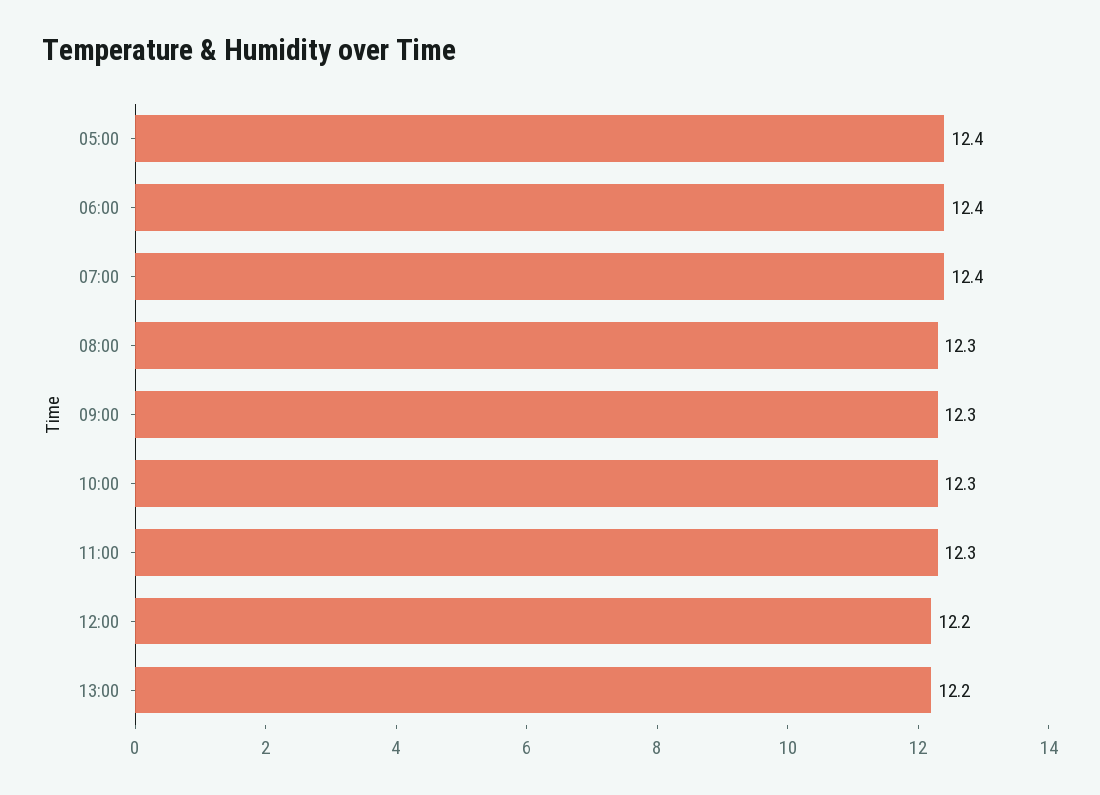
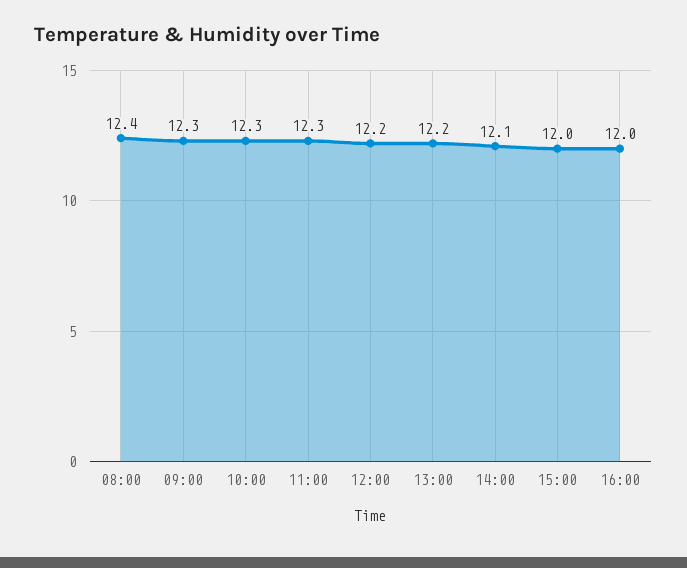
05:00: 12.4 -> none
06:00: 12.4 -> none
07:00: 12.4 -> none
08:00: 12.3 -> 12.4
14:00: none -> 12.1
15:00: none -> 12
16:00: none -> 12

